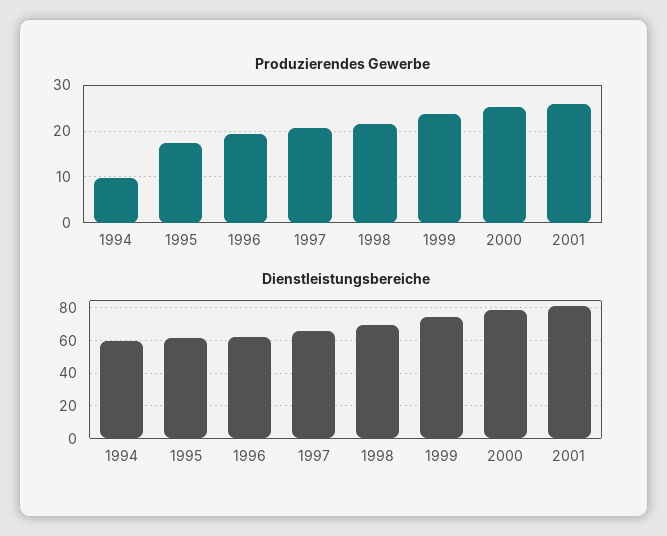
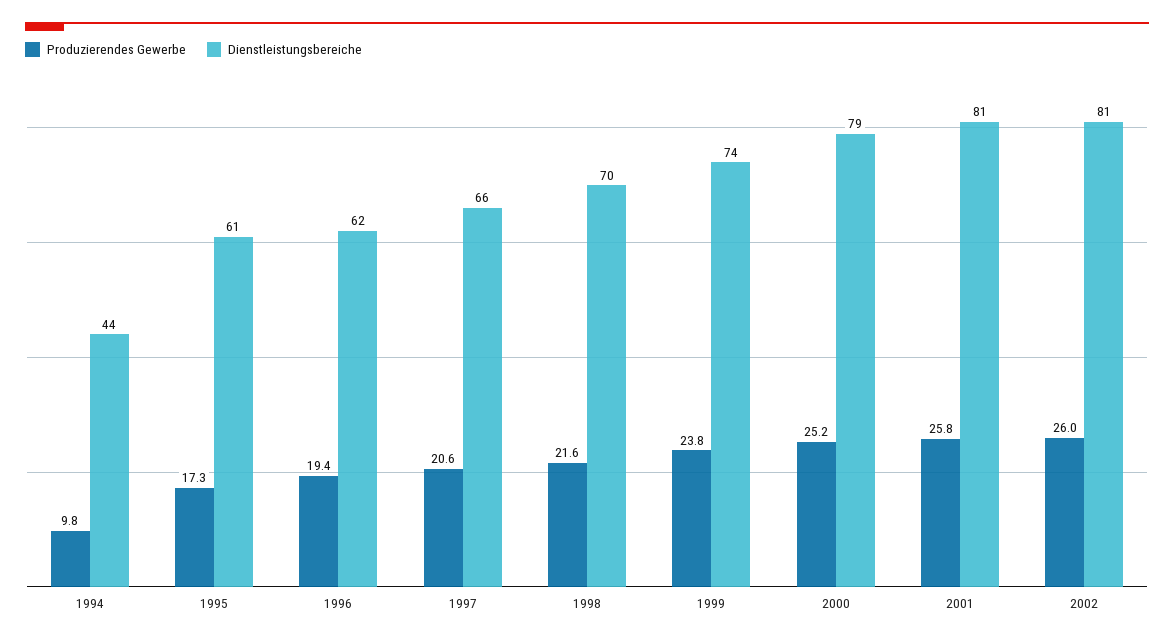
Dienstleistungsbereiche, 1994: 60 -> 44
Produzierendes Gewerbe, 2002: none -> 26
Dienstleistungsbereiche, 2002: none -> 81

